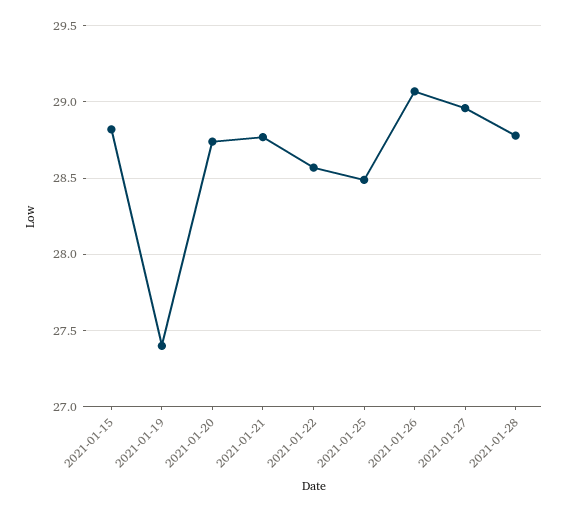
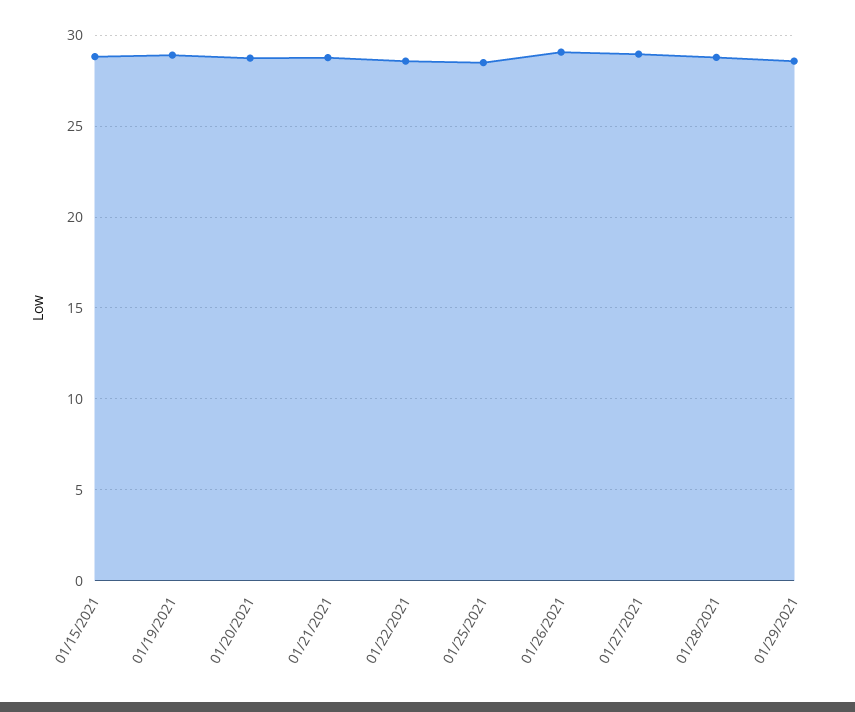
2021-01-19: 27.4 -> 29
01/29/2021: none -> 28.5

